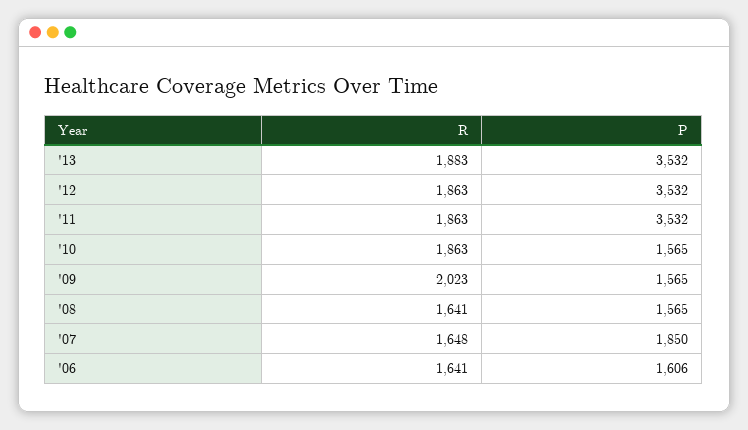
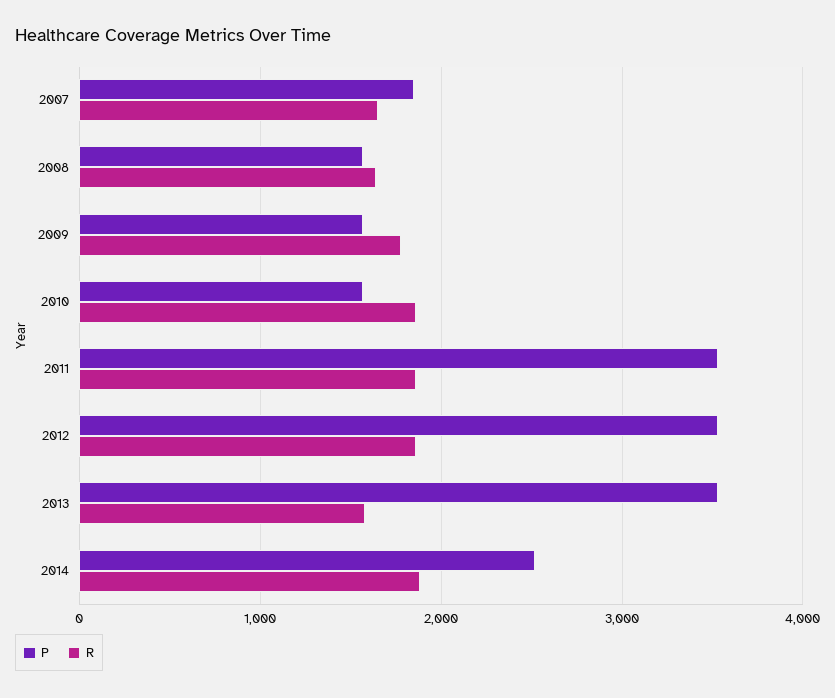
R, '13: 1883 -> 1600
R, '09: 2023 -> 1800
R, '06: 1641 -> none
P, '06: 1606 -> none
P, 2014: none -> 2500
R, 2014: none -> 1900

